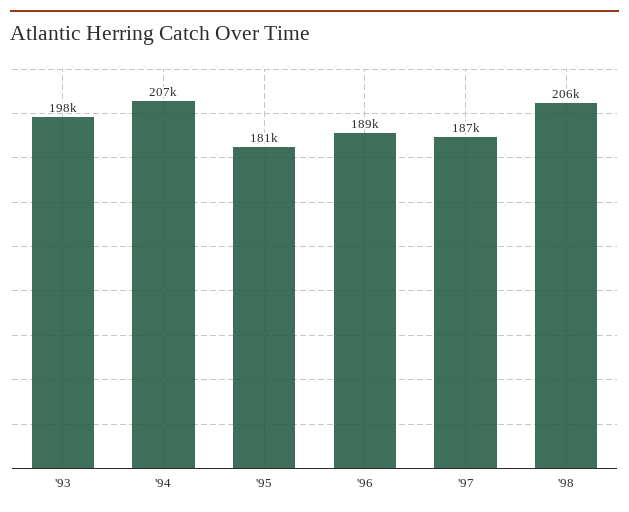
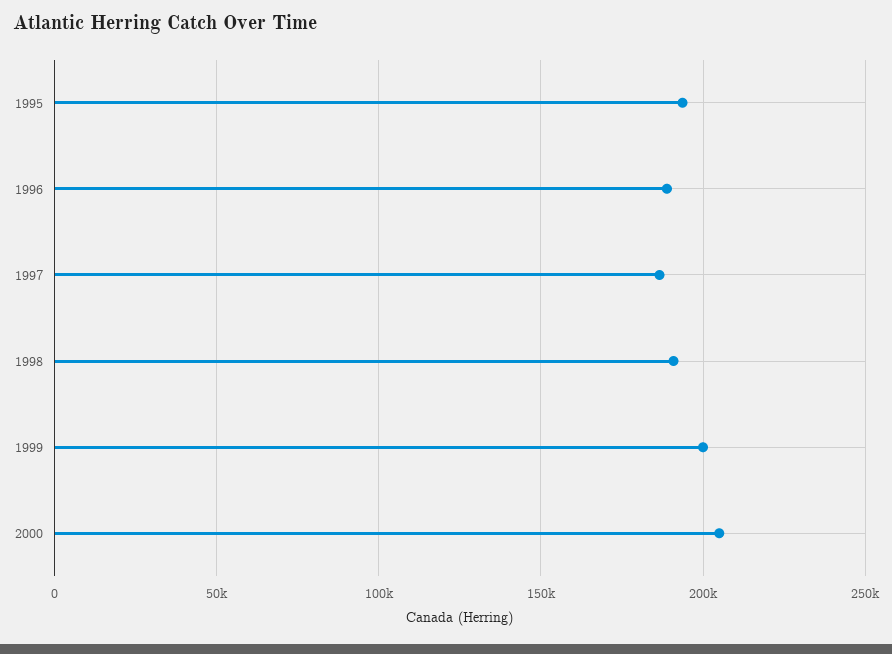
'93: 198000 -> none
'94: 207000 -> none
'95: 181000 -> 195000
'98: 206000 -> 190000
1999: none -> 200000
2000: none -> 205000

